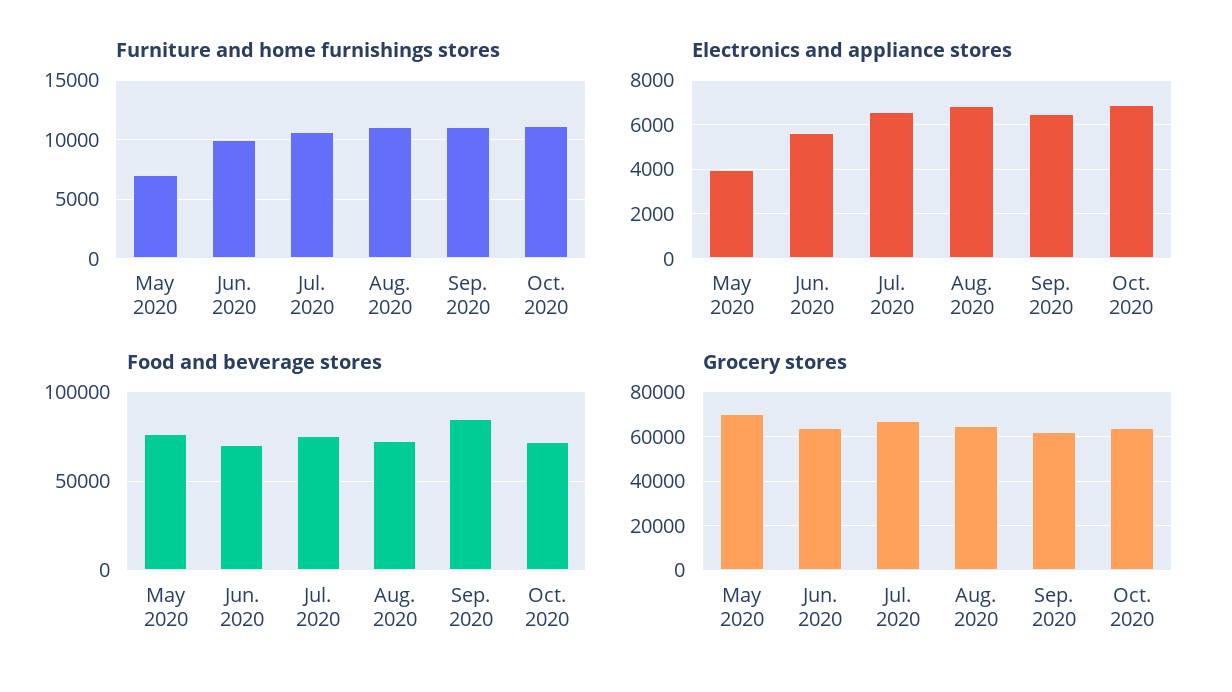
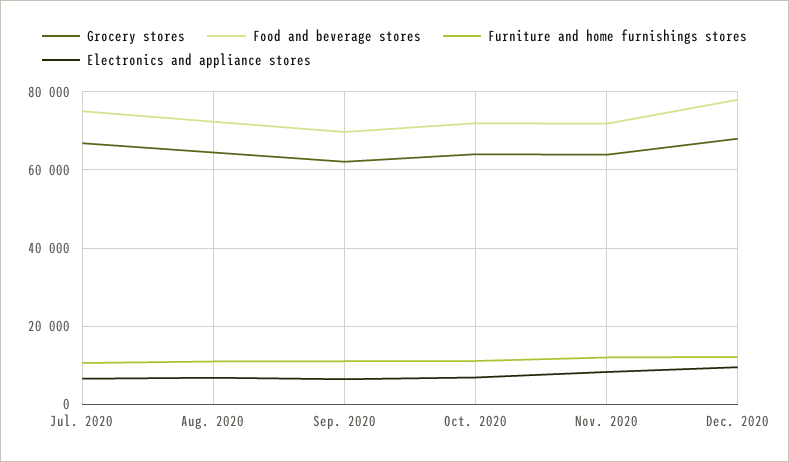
Furniture and home furnishings stores, May 2020: 7000 -> none
Furniture and home furnishings stores, Jun. 2020: 10000 -> none
Electronics and appliance stores, May 2020: 4000 -> none
Electronics and appliance stores, Jun. 2020: 5500 -> none
Food and beverage stores, May 2020: 75000 -> none
Food and beverage stores, Jun. 2020: 70000 -> none
Food and beverage stores, Sep. 2020: 85000 -> 70000
Grocery stores, May 2020: 70000 -> none
Grocery stores, Jun. 2020: 65000 -> none
Grocery stores, Nov. 2020: none -> 64000
Food and beverage stores, Nov. 2020: none -> 72000
Furniture and home furnishings stores, Nov. 2020: none -> 12000
Electronics and appliance stores, Nov. 2020: none -> 8000
Grocery stores, Dec. 2020: none -> 68000
Food and beverage stores, Dec. 2020: none -> 78000
Furniture and home furnishings stores, Dec. 2020: none -> 12000
Electronics and appliance stores, Dec. 2020: none -> 10000

